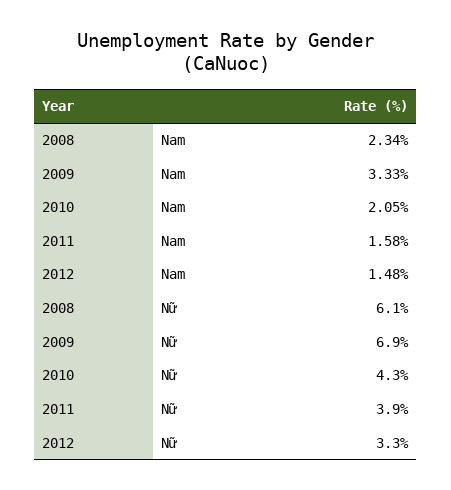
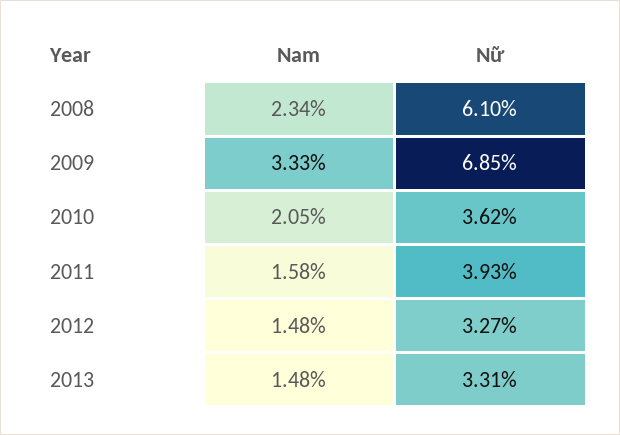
2010, Nữ: 4.3 -> 3.62
2013, Nam: none -> 1.48
2013, Nữ: none -> 3.31

